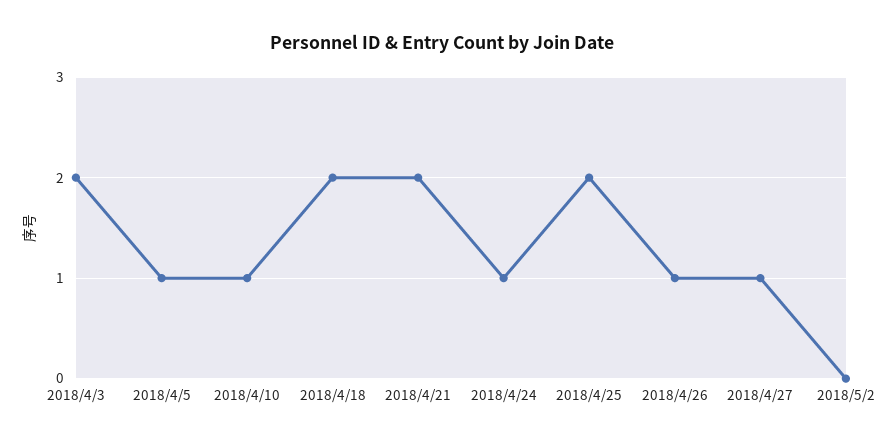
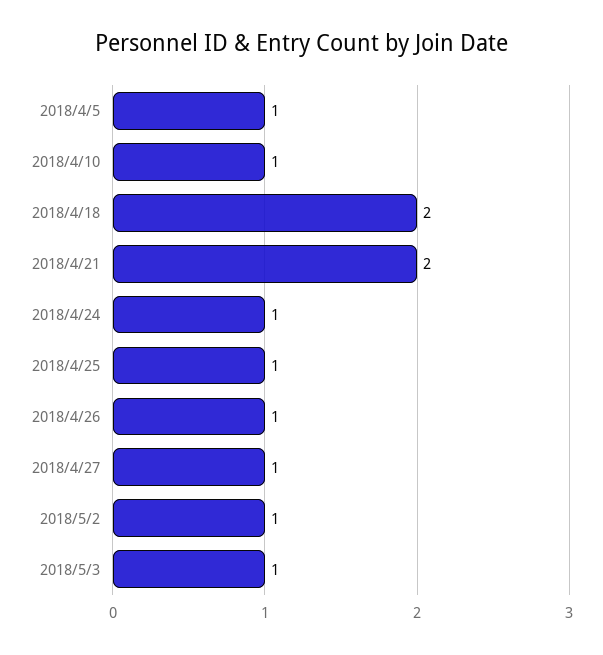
2018/4/3: 2 -> none
2018/4/25: 2 -> 1
2018/5/2: 0 -> 1
2018/5/3: none -> 1

